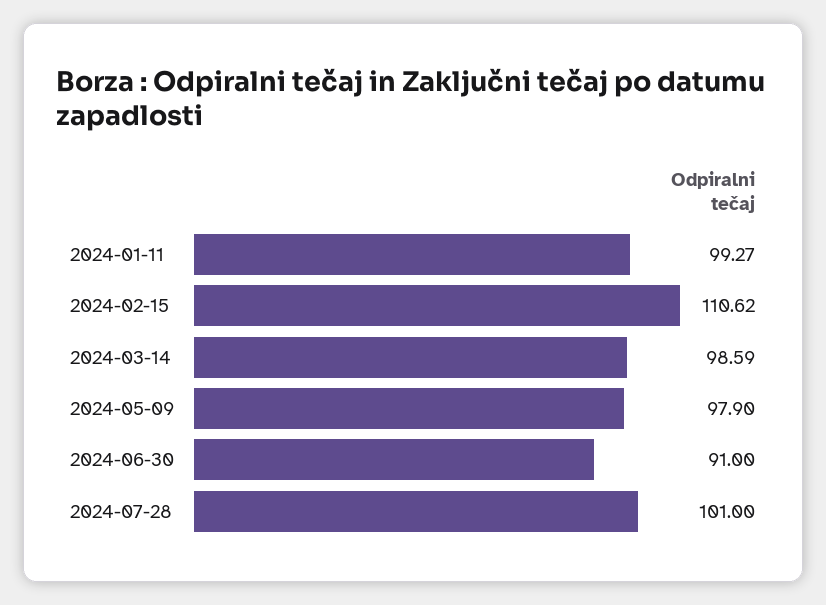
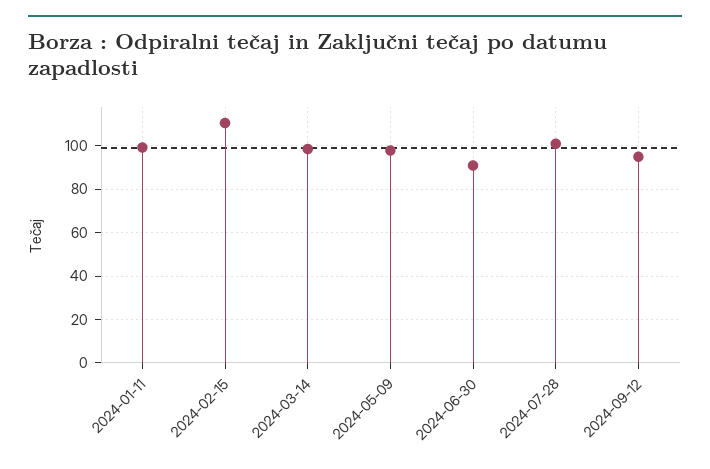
2024-09-12: none -> 95

